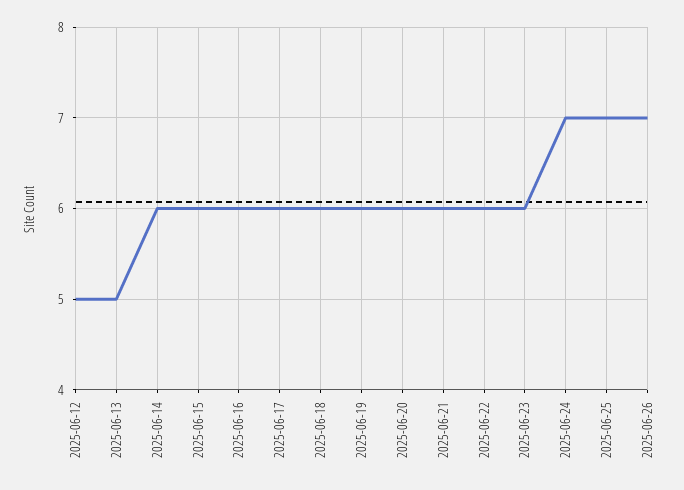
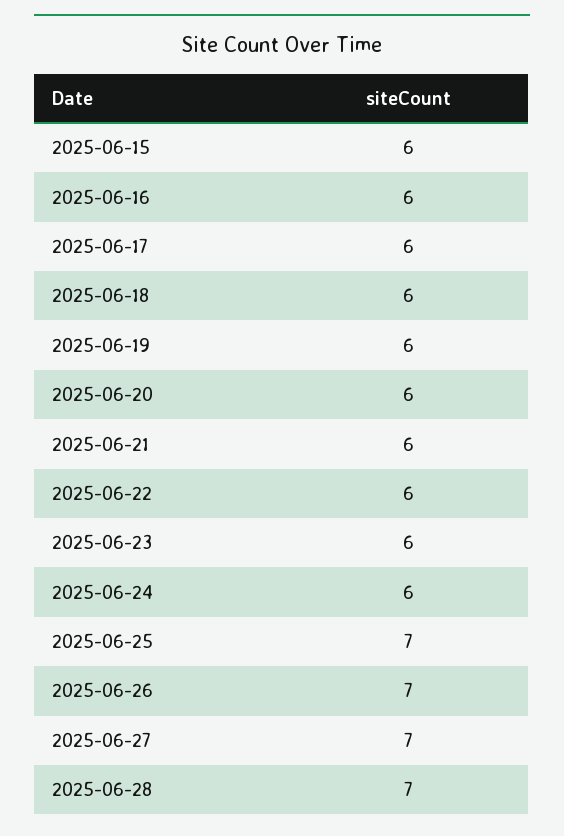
2025-06-12: 5 -> none
2025-06-13: 5 -> none
2025-06-14: 6 -> none
2025-06-24: 7 -> 6
2025-06-27: none -> 7
2025-06-28: none -> 7

